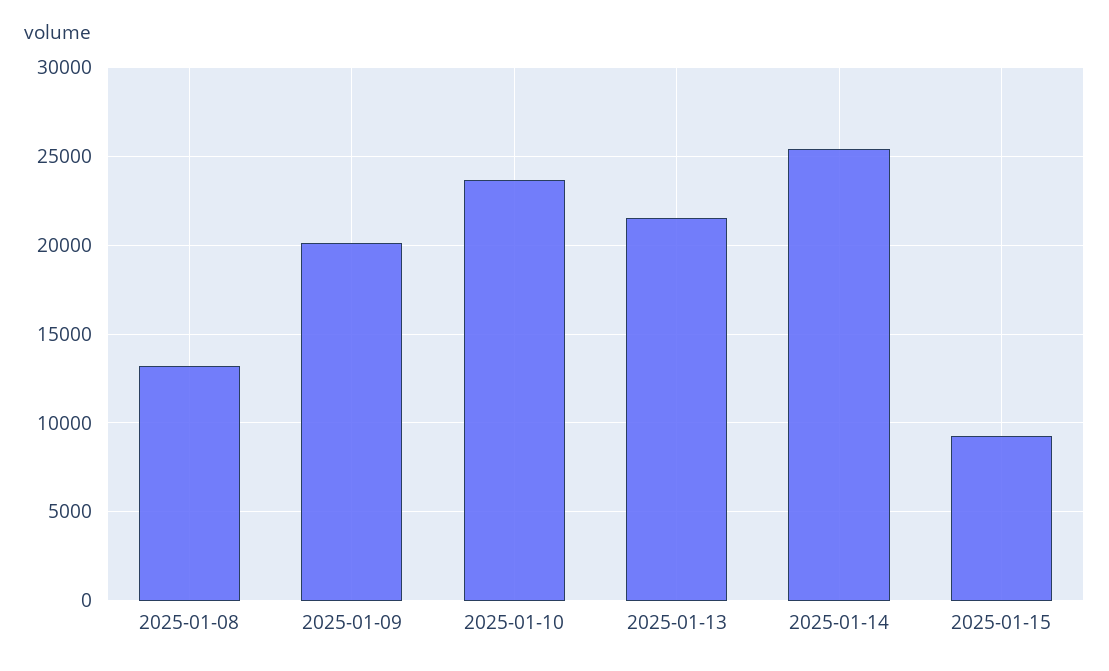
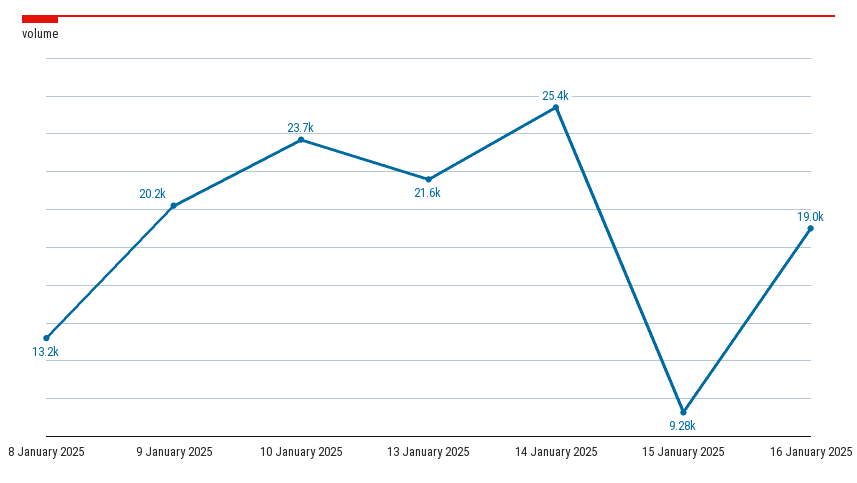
16 January 2025: none -> 19000

